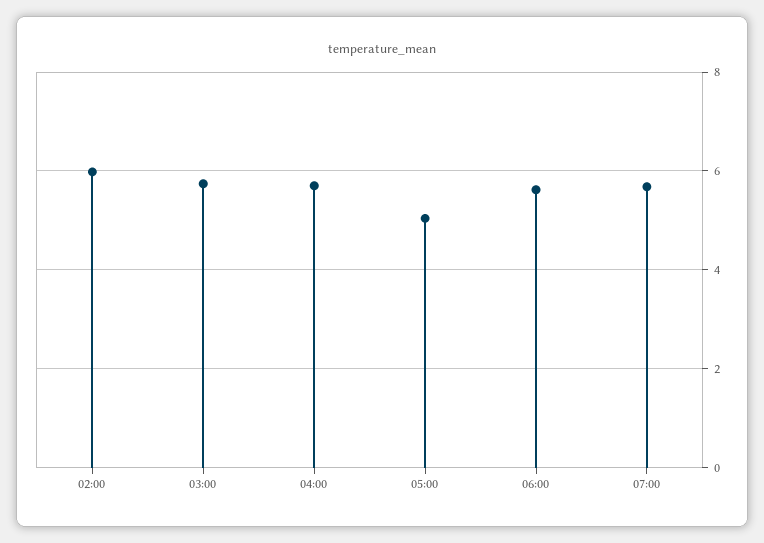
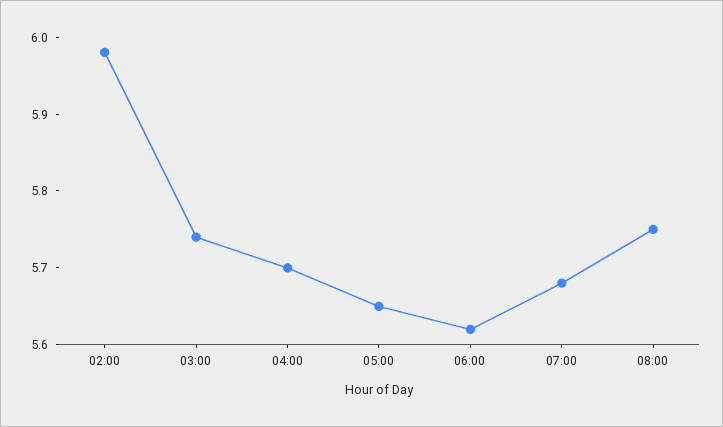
05:00: 5 -> 5.65
08:00: none -> 5.75

